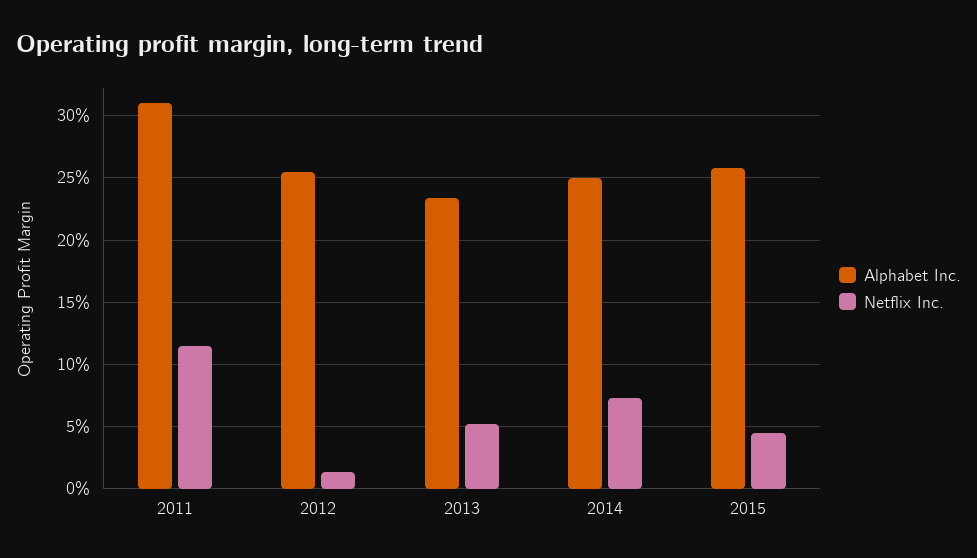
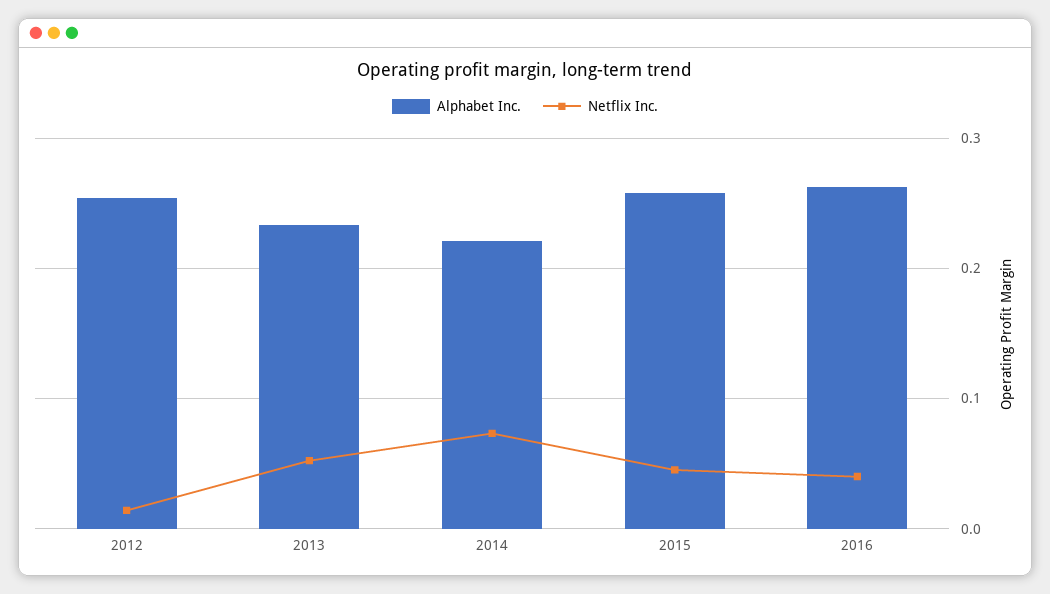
Alphabet Inc., 2011: 0.31 -> none
Netflix Inc., 2011: 0.115 -> none
Alphabet Inc., 2014: 0.25 -> 0.22
Alphabet Inc., 2016: none -> 0.26
Netflix Inc., 2016: none -> 0.04

